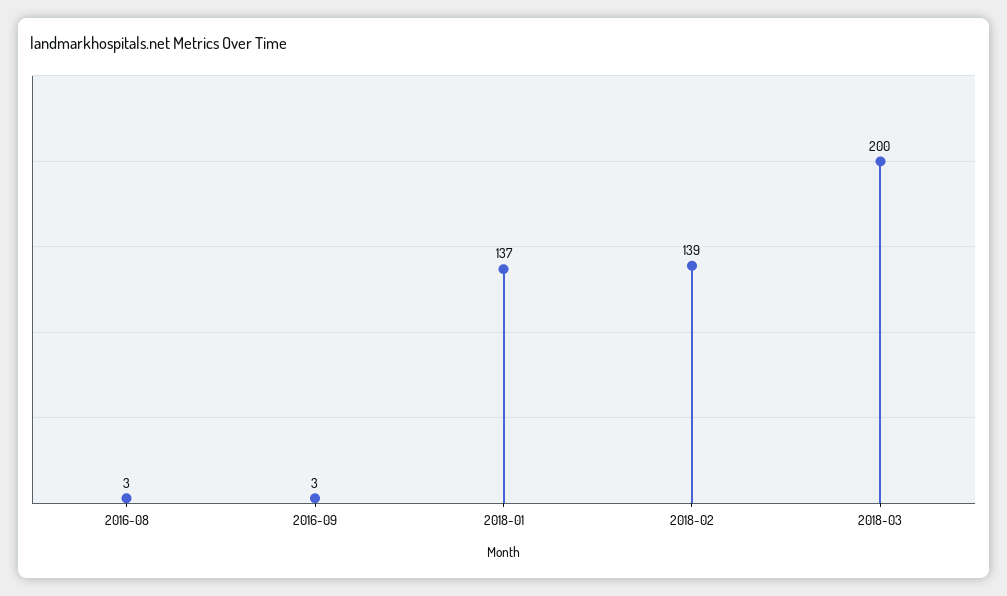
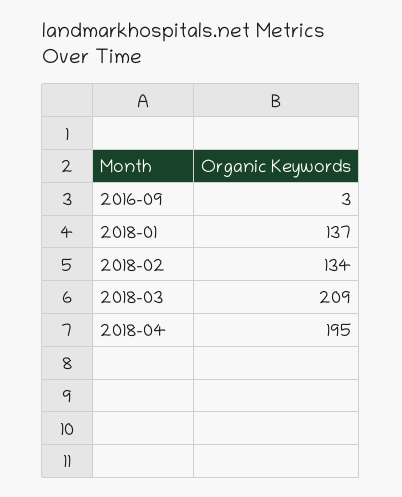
2016-08: 3 -> none
2018-02: 139 -> 134
2018-03: 200 -> 209
2018-04: none -> 195

